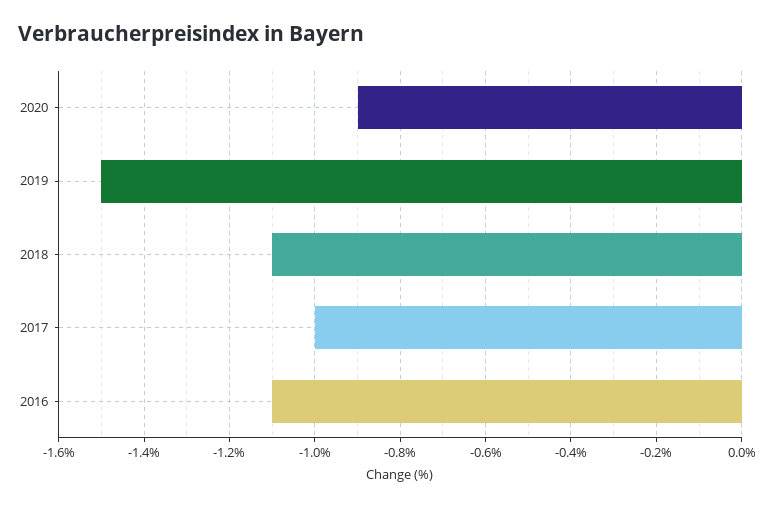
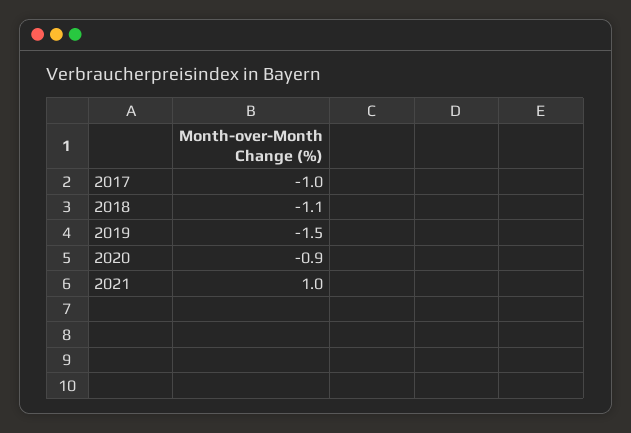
2016: -1.1 -> none
2021: none -> 1

